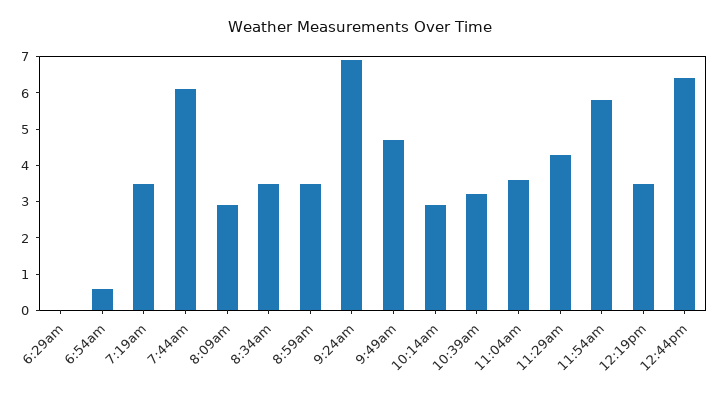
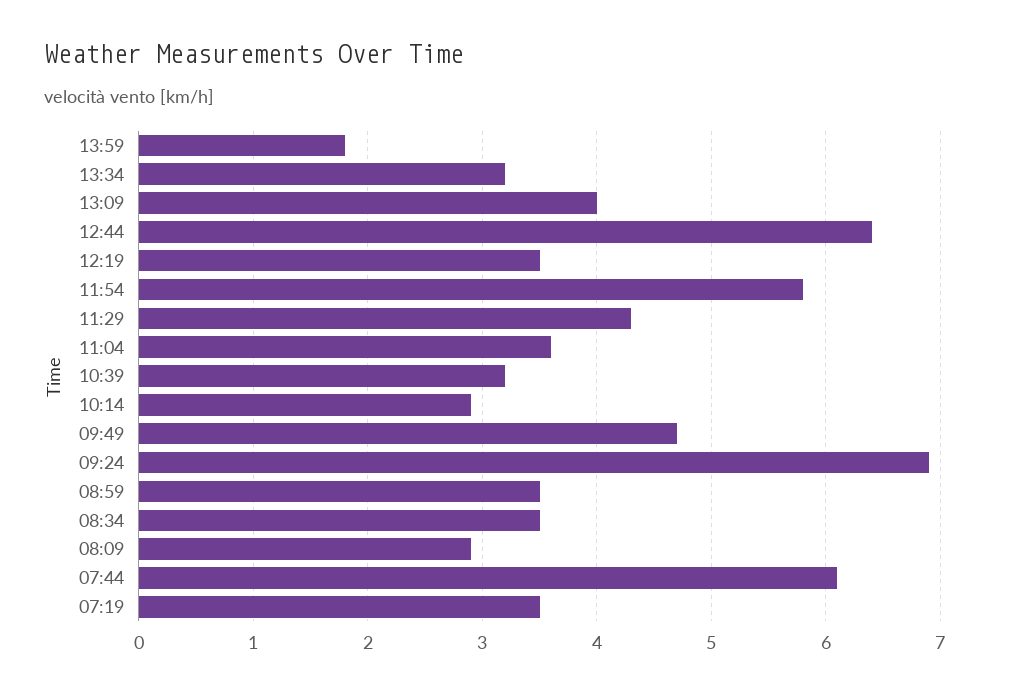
6:29am: 0 -> none
6:54am: 0.5 -> none
13:59: none -> 1.8
13:34: none -> 3.2
13:09: none -> 4

